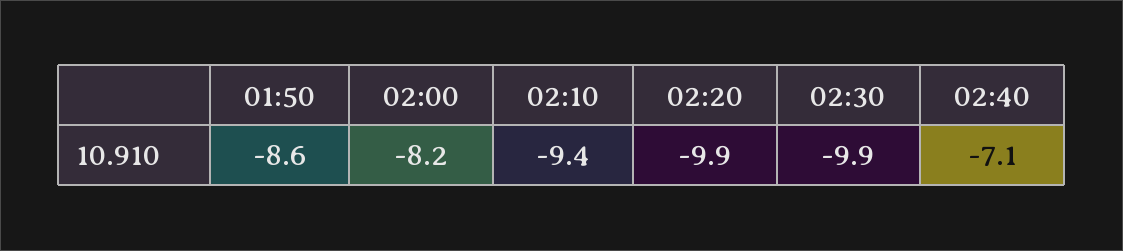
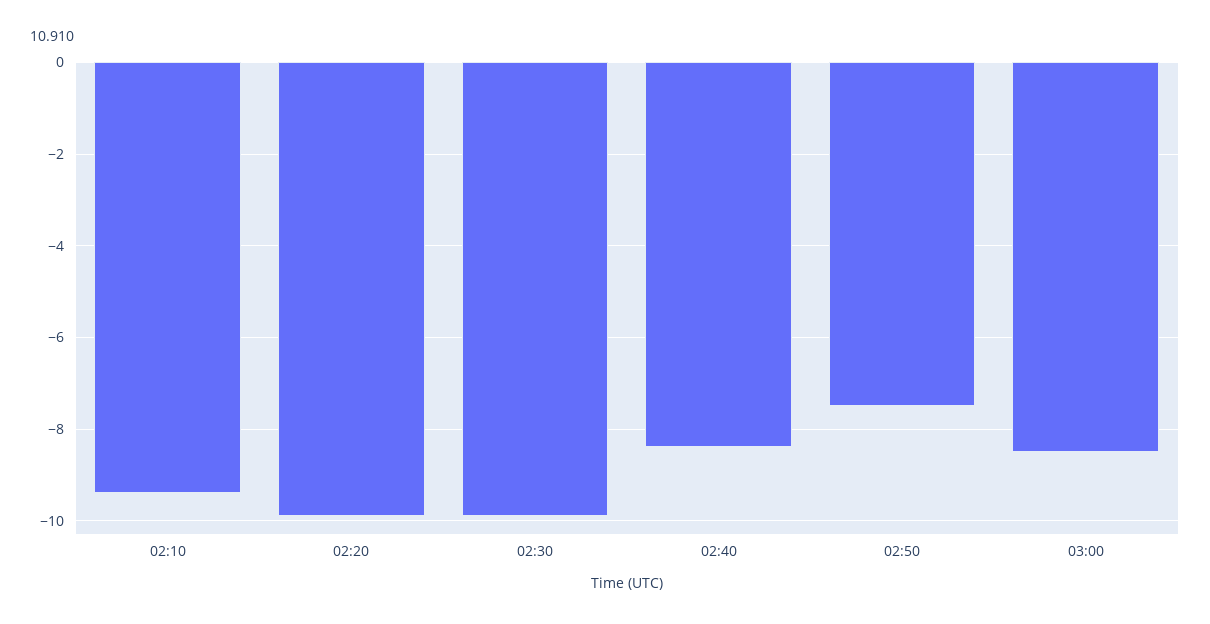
01:50: -8.6 -> none
02:00: -8.2 -> none
02:40: -7.1 -> -8.5
02:50: none -> -7.5
03:00: none -> -8.5

